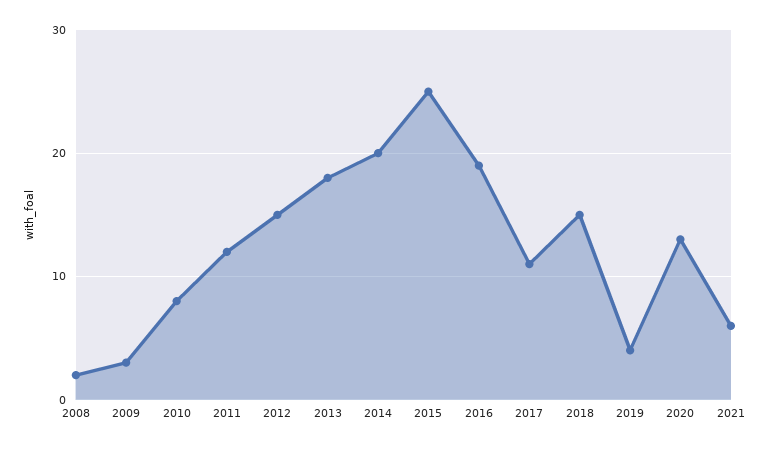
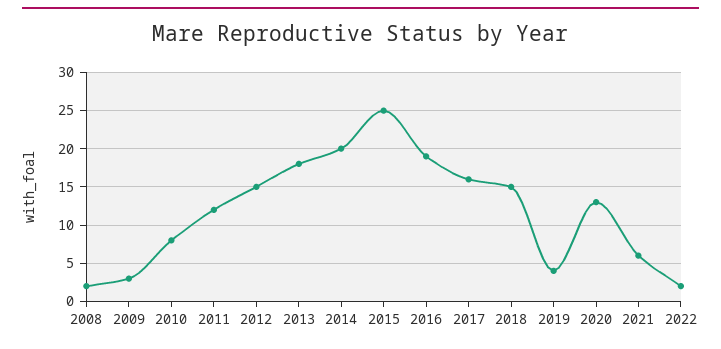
2017: 11 -> 16
2022: none -> 2

